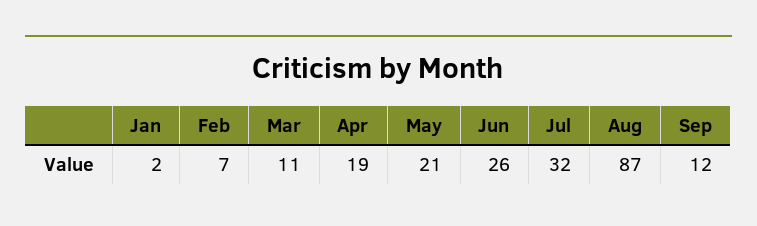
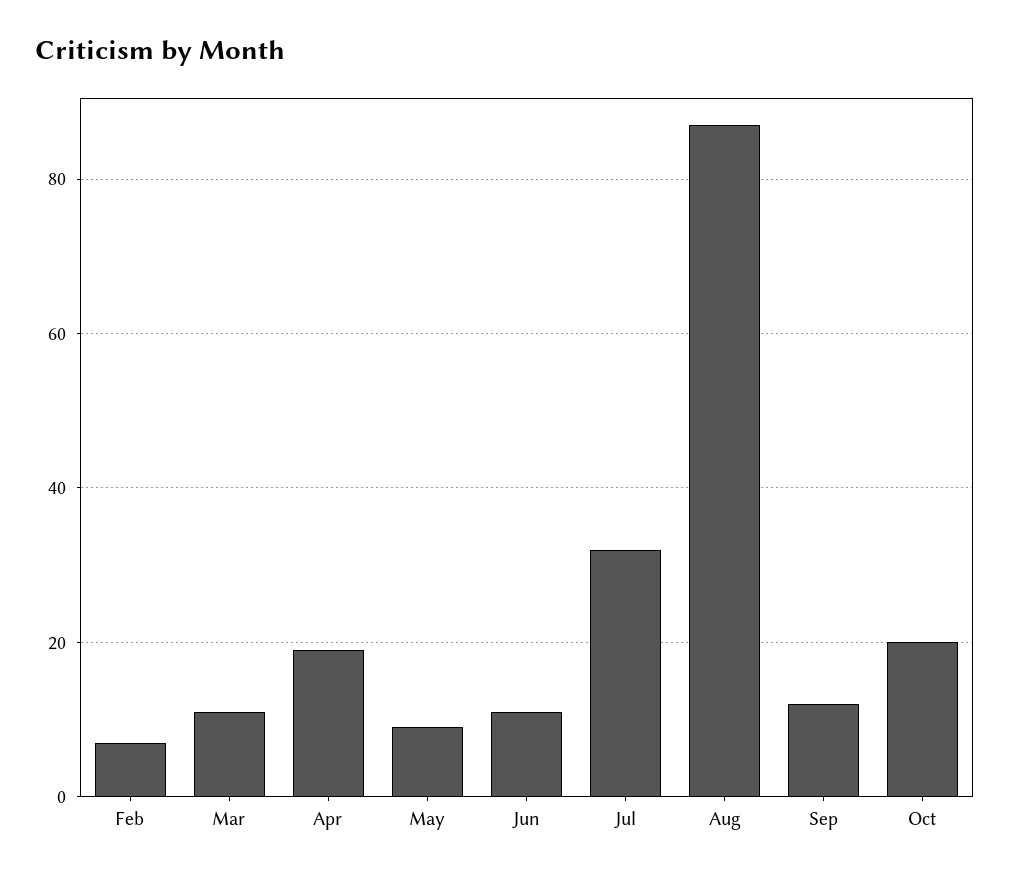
Jan: 2 -> none
May: 21 -> 10
Jun: 26 -> 10
Oct: none -> 20

